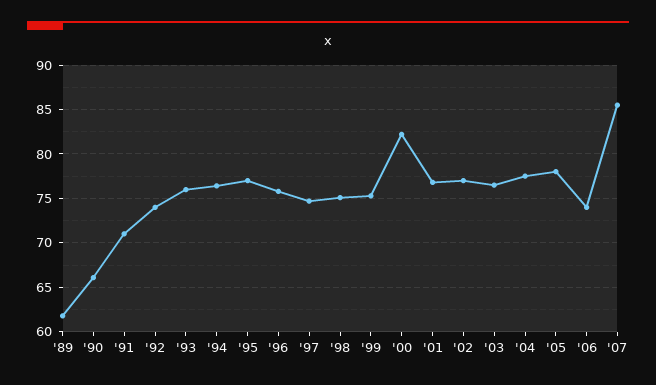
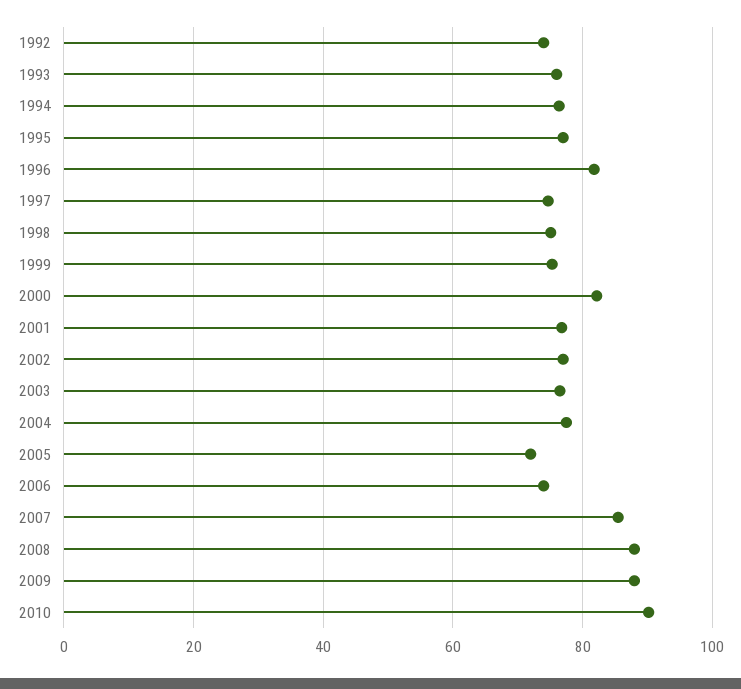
'89: 62 -> none
'90: 66 -> none
'91: 71 -> none
'96: 76 -> 82
'05: 78 -> 72
2008: none -> 88
2009: none -> 88
2010: none -> 90

